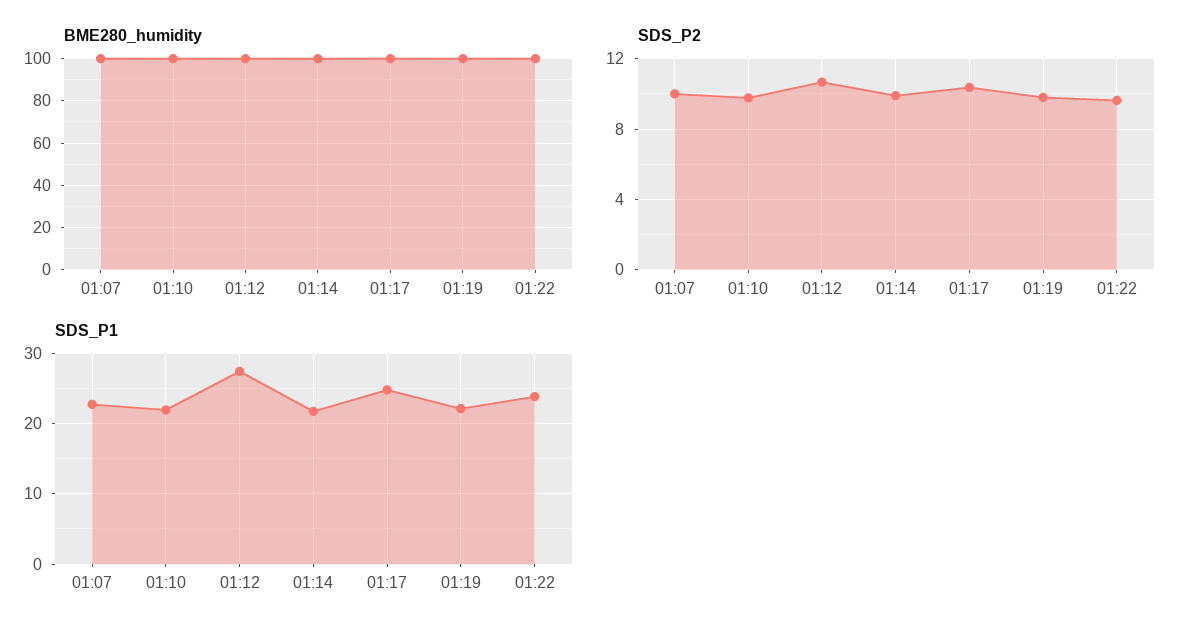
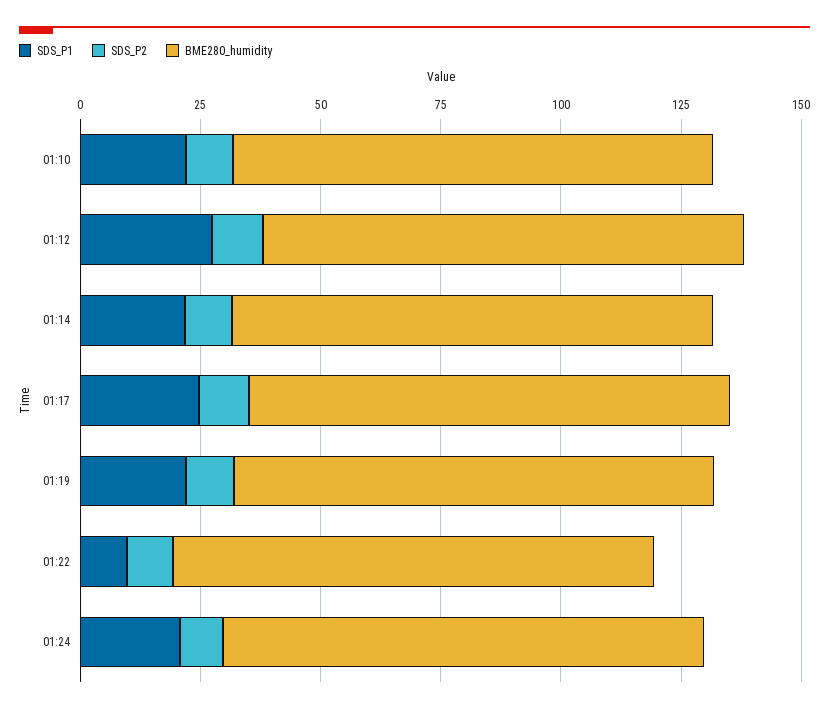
BME280_humidity, 01:07: 100 -> none
SDS_P2, 01:07: 10 -> none
SDS_P1, 01:07: 23 -> none
SDS_P1, 01:22: 24 -> 10
SDS_P1, 01:24: none -> 20
SDS_P2, 01:24: none -> 10
BME280_humidity, 01:24: none -> 100

